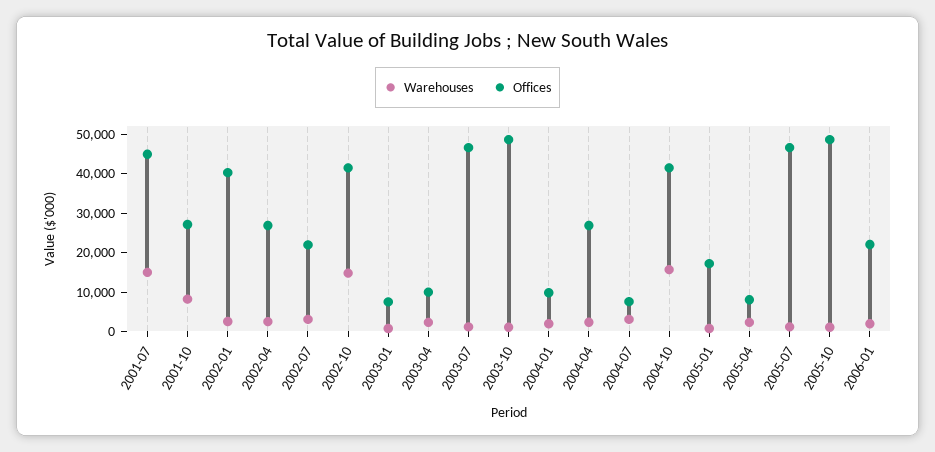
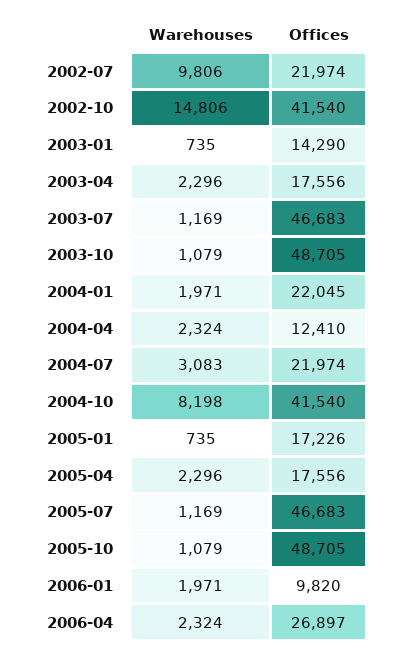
Warehouses, 2001-07: 15000 -> none
Offices, 2001-07: 45000 -> none
Warehouses, 2001-10: 7500 -> none
Offices, 2001-10: 27500 -> none
Warehouses, 2002-01: 2500 -> none
Offices, 2002-01: 40000 -> none
Warehouses, 2002-04: 2500 -> none
Offices, 2002-04: 27500 -> none
Warehouses, 2002-07: 2500 -> 9806
Offices, 2003-01: 7500 -> 14290
Offices, 2003-04: 10000 -> 17556
Offices, 2004-01: 10000 -> 22045
Offices, 2004-04: 27500 -> 12410
Offices, 2004-07: 7500 -> 21974
Warehouses, 2004-10: 15000 -> 8198
Offices, 2005-04: 7500 -> 17556
Offices, 2006-01: 22500 -> 9820
Warehouses, 2006-04: none -> 2324
Offices, 2006-04: none -> 26897

